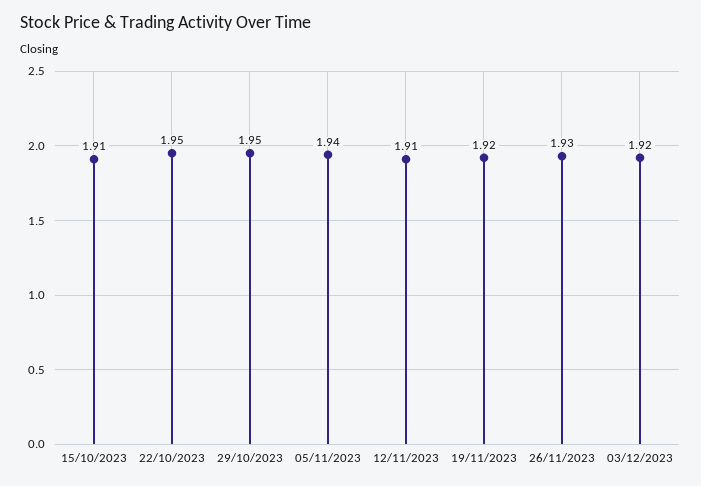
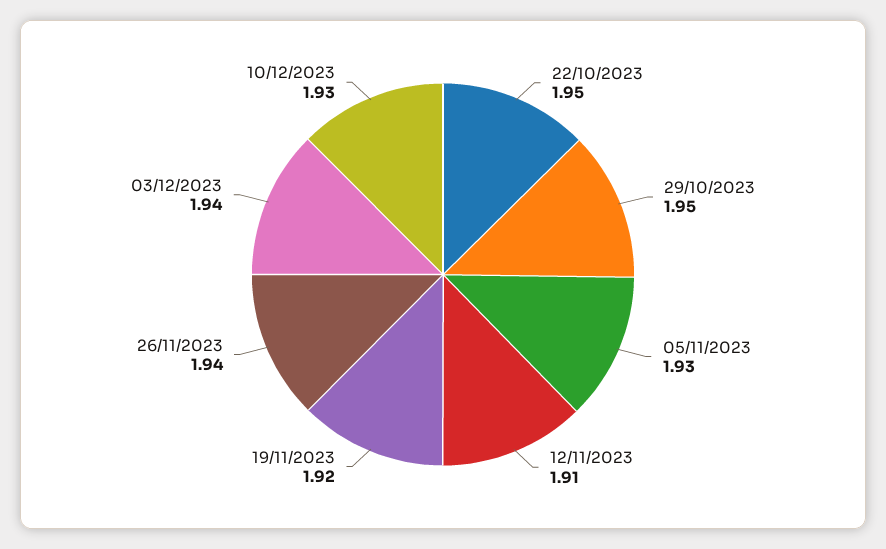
15/10/2023: 1.91 -> none
05/11/2023: 1.94 -> 1.93
26/11/2023: 1.93 -> 1.94
03/12/2023: 1.92 -> 1.94
10/12/2023: none -> 1.93

